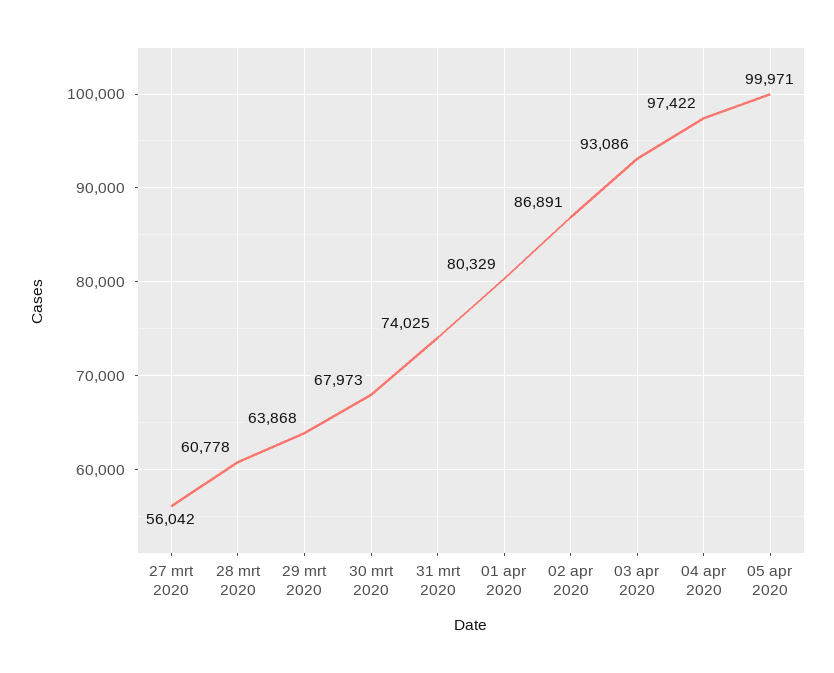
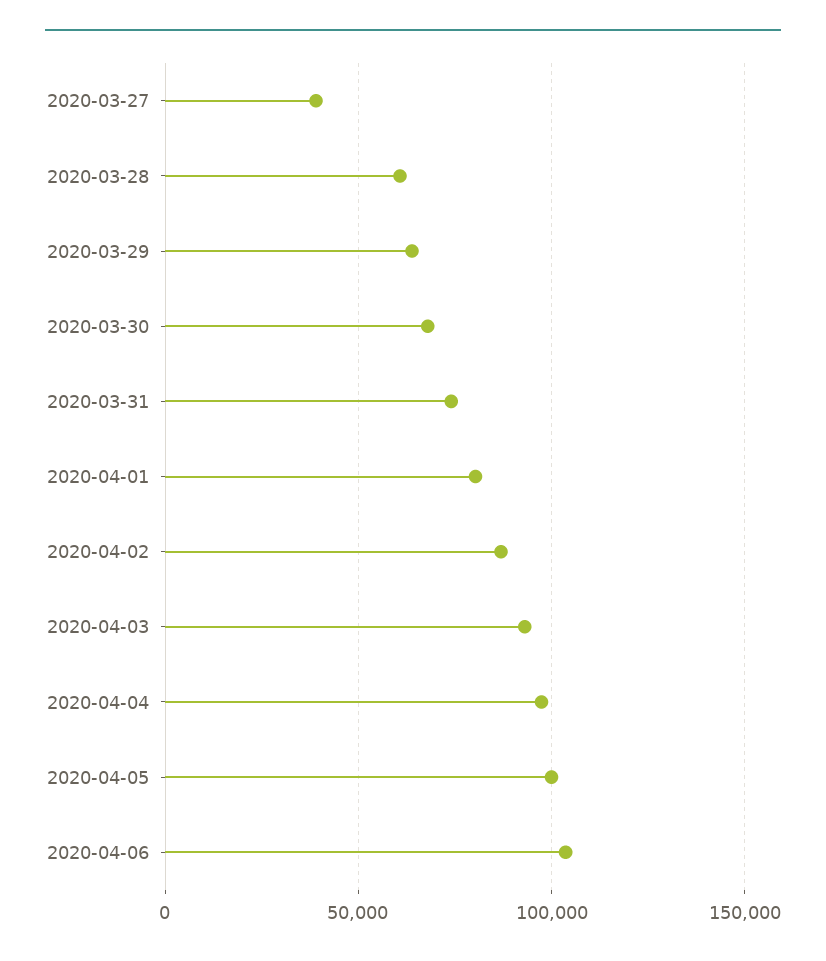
27 mrt 2020: 56042 -> 40000
2020-04-06: none -> 105000

